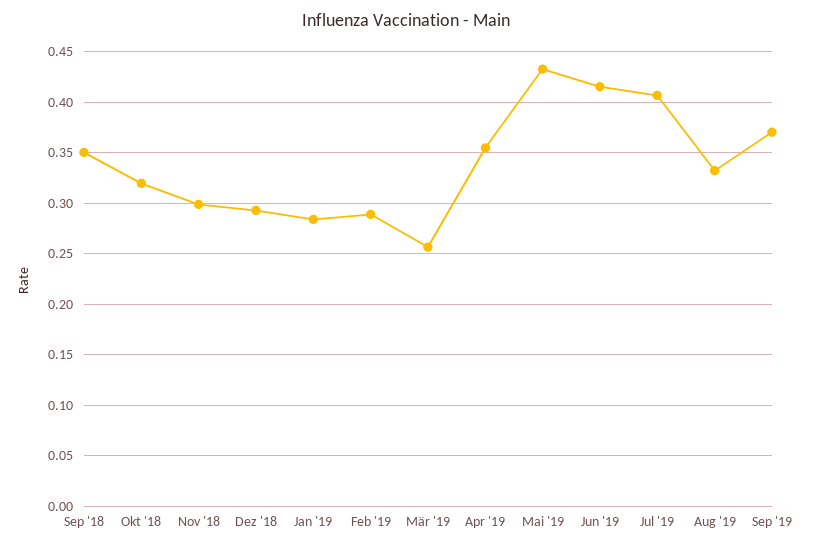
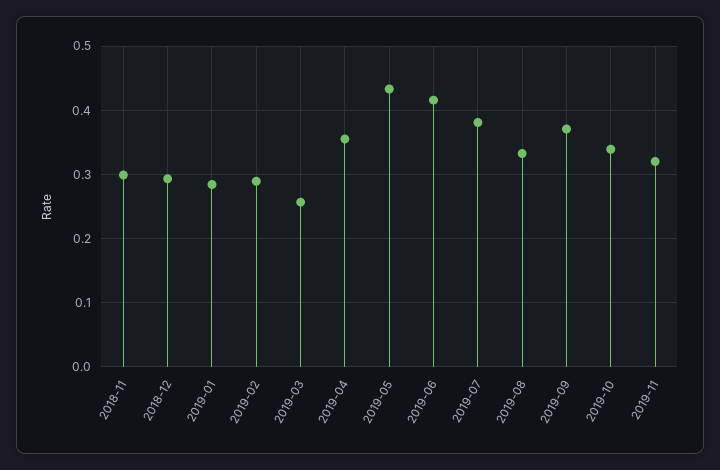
Sep '18: 0.35 -> none
Okt '18: 0.32 -> none
Jul '19: 0.41 -> 0.38
2019-10: none -> 0.34
2019-11: none -> 0.32

